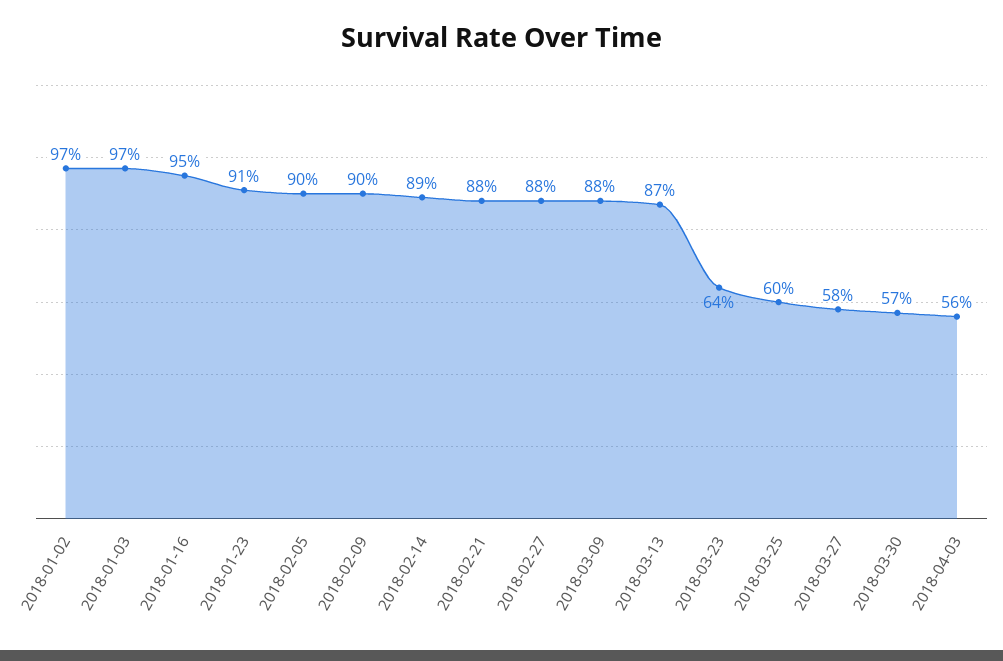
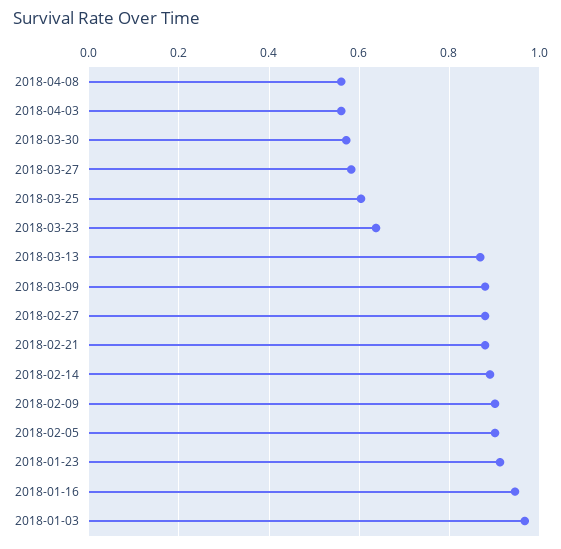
2018-01-02: 0.97 -> none
2018-04-08: none -> 0.56

